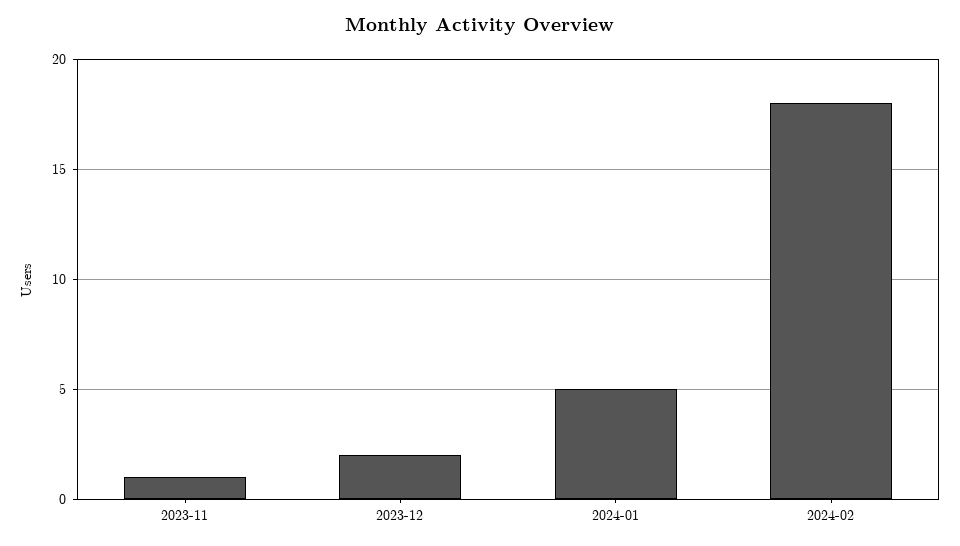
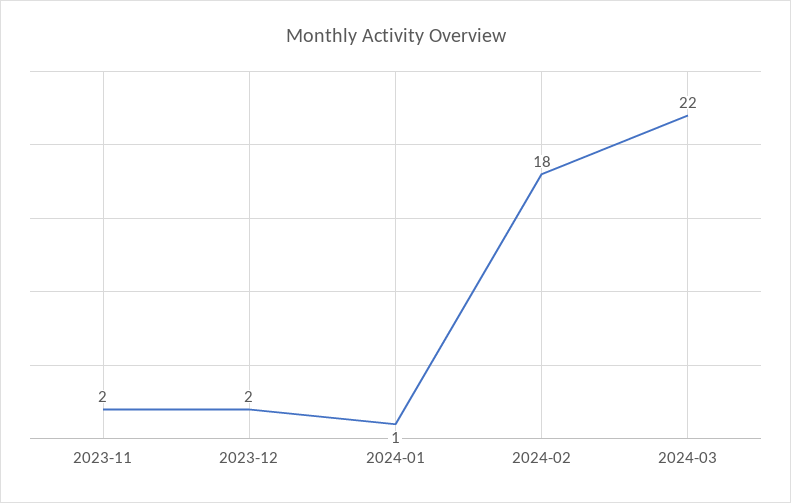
2023-11: 1 -> 2
2024-01: 5 -> 1
2024-03: none -> 22

